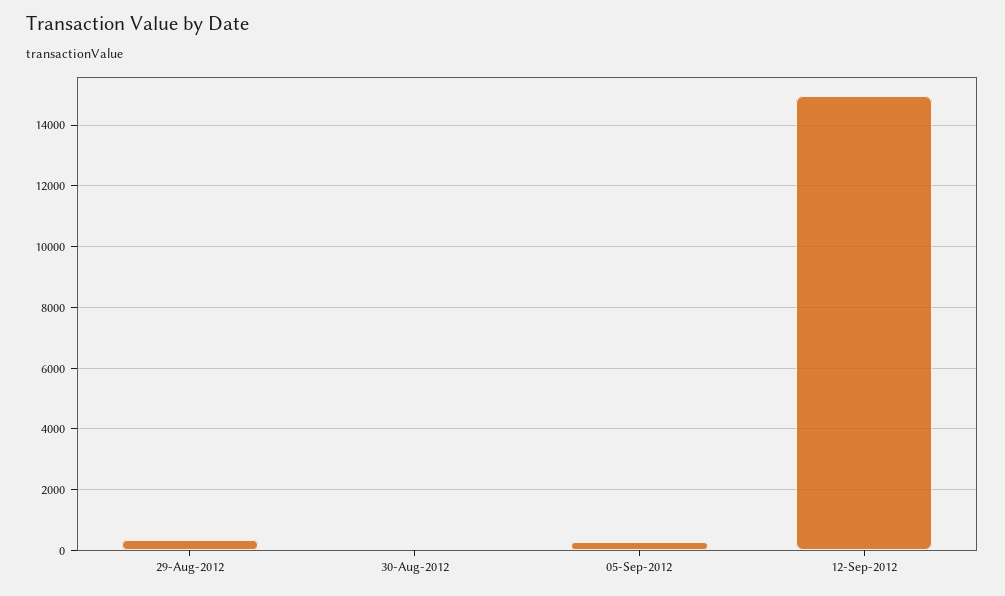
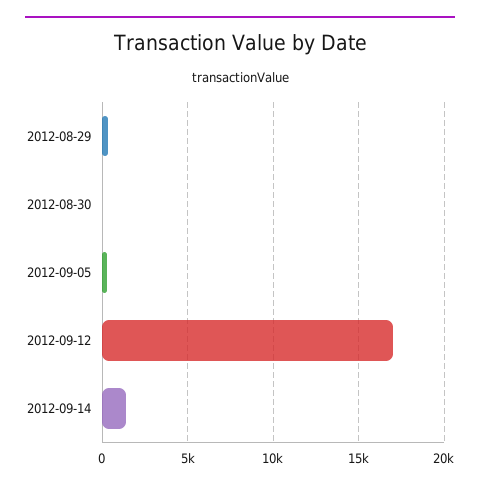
12-Sep-2012: 15000 -> 17000
2012-09-14: none -> 1500

